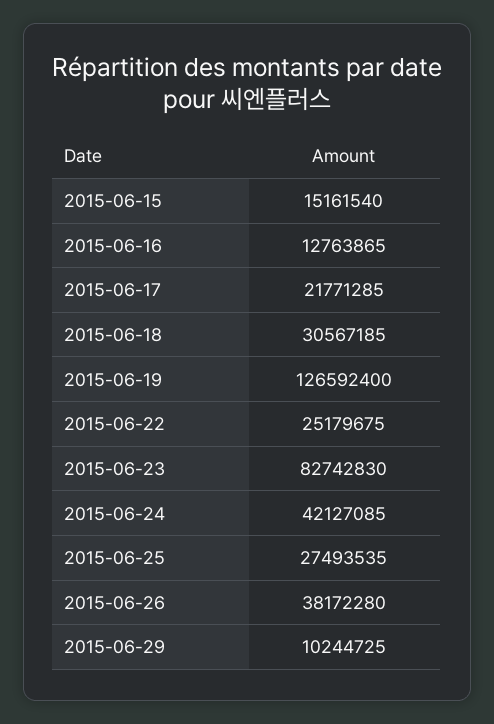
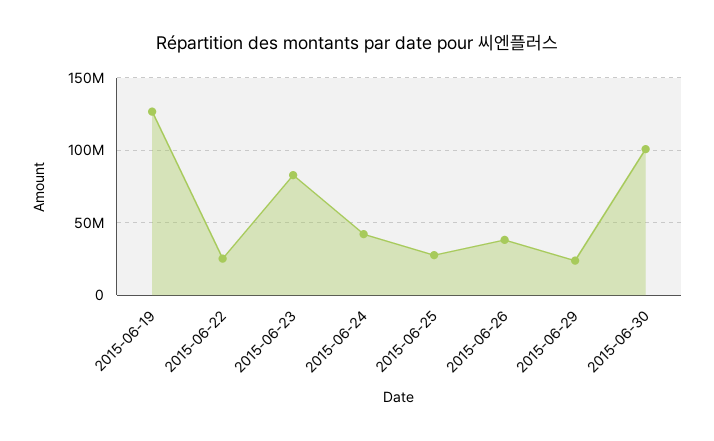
2015-06-15: 15161540 -> none
2015-06-16: 12763865 -> none
2015-06-17: 21771285 -> none
2015-06-18: 30567185 -> none
2015-06-29: 10244725 -> 25000000
2015-06-30: none -> 100000000

